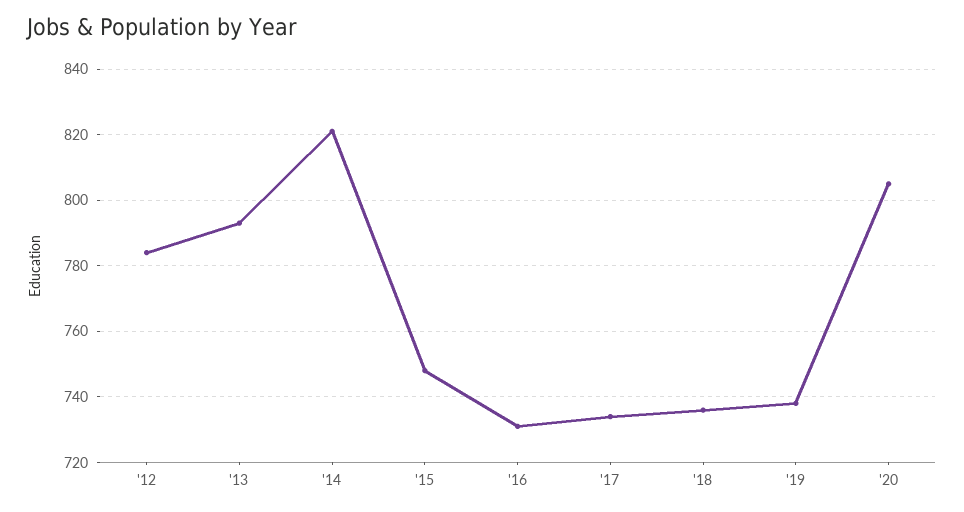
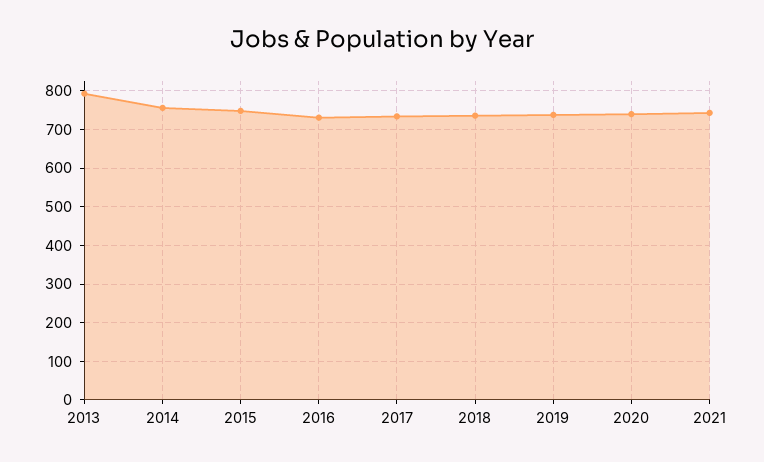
'12: 785 -> none
'14: 820 -> 760
'20: 805 -> 740
2021: none -> 740

